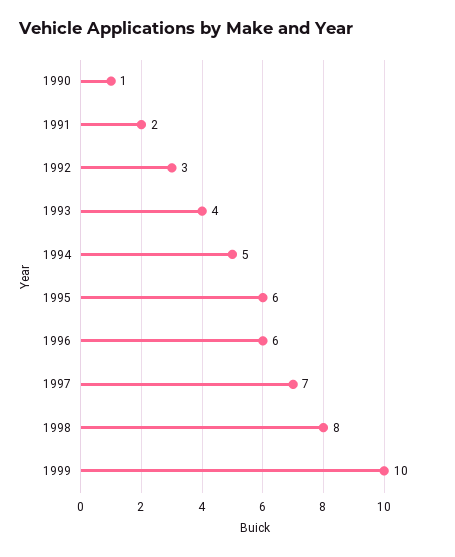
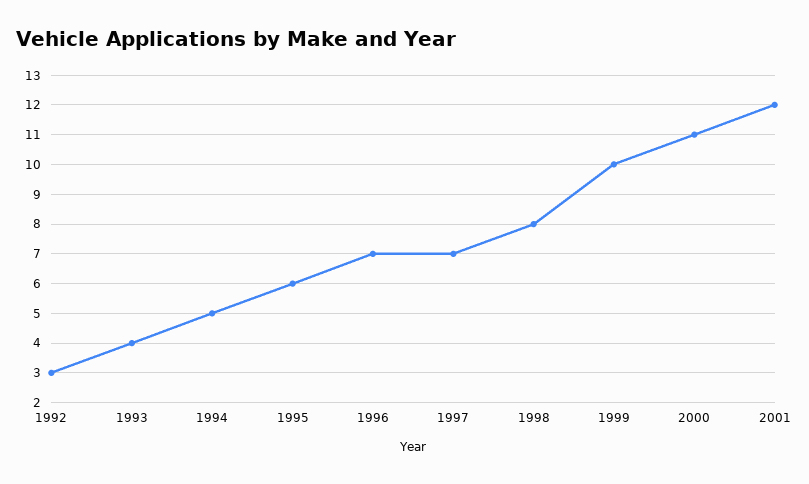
1990: 1 -> none
1991: 2 -> none
1996: 6 -> 7
2000: none -> 11
2001: none -> 12

